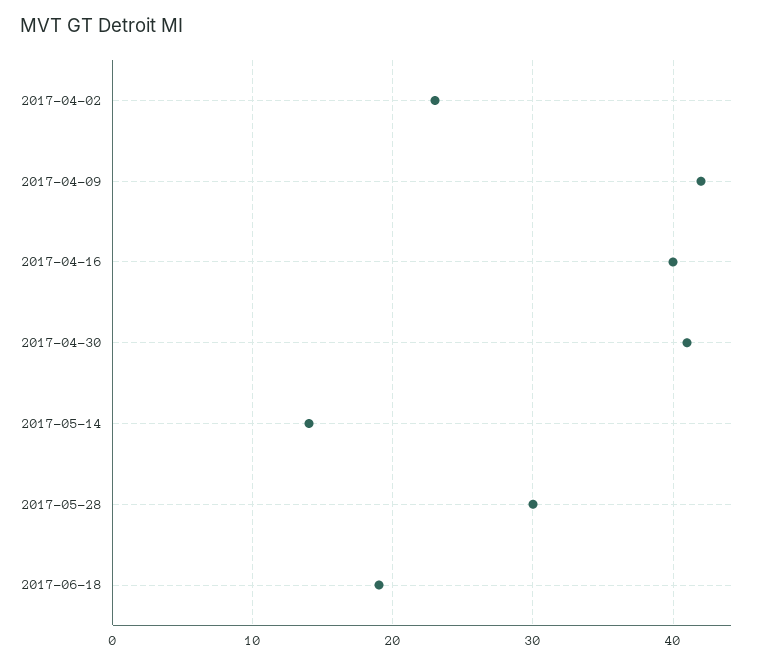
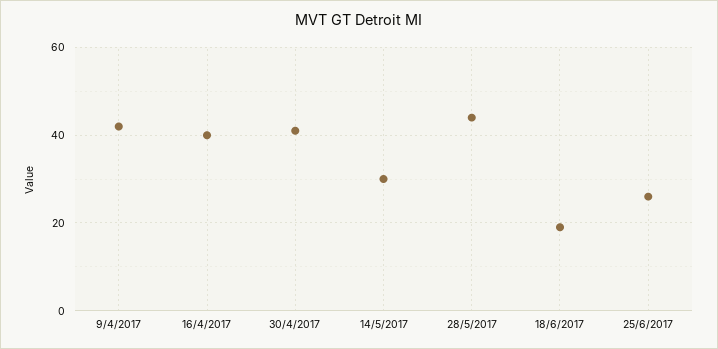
2017-04-02: 23 -> none
2017-05-14: 14 -> 30
2017-05-28: 30 -> 45
25/6/2017: none -> 25

